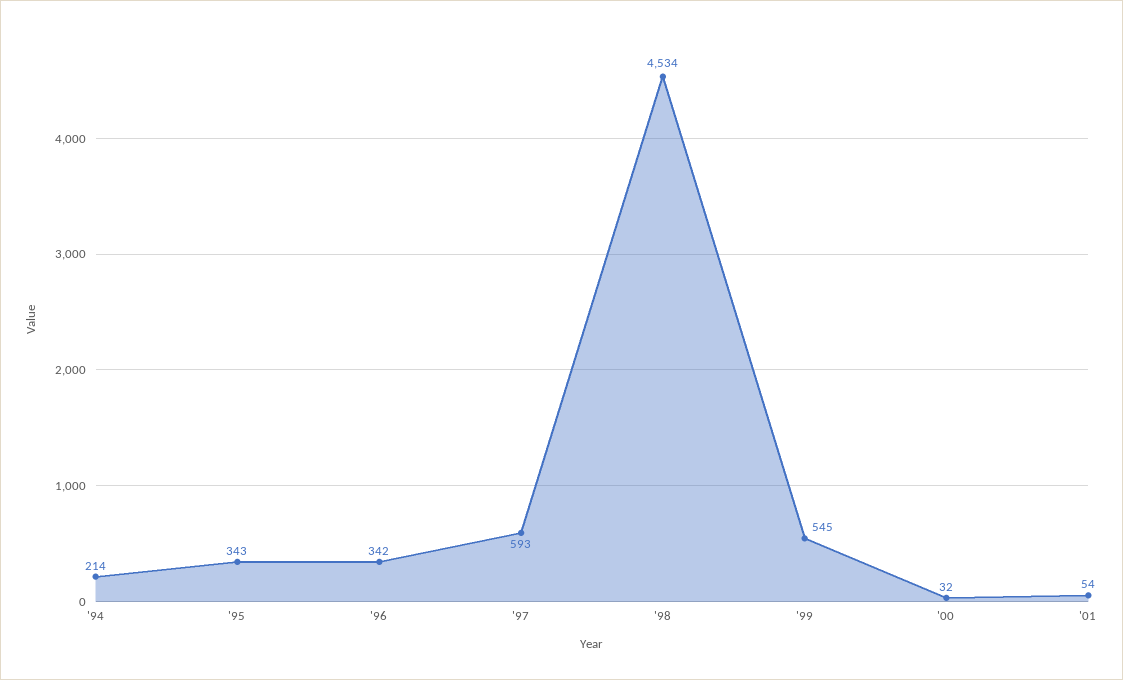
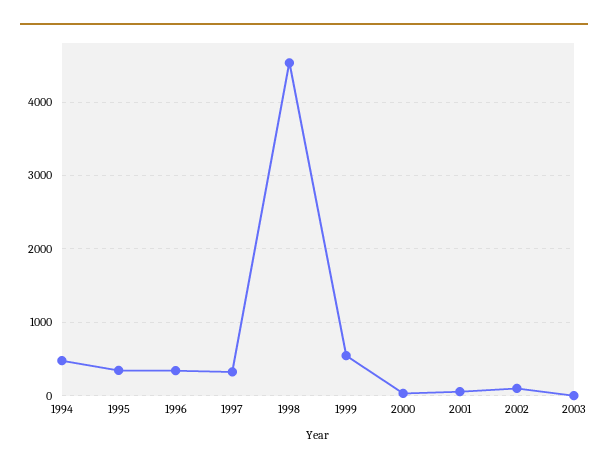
'94: 214 -> 500
'97: 593 -> 300
2002: none -> 100
2003: none -> 0

